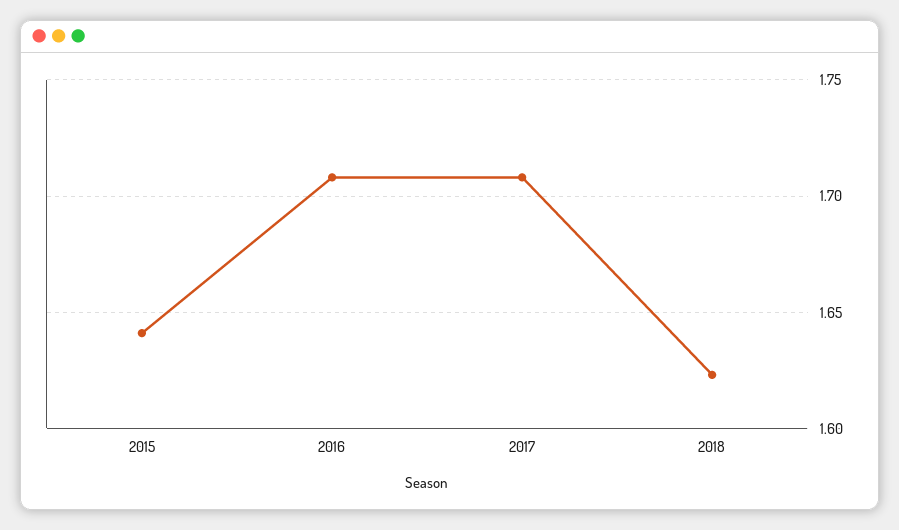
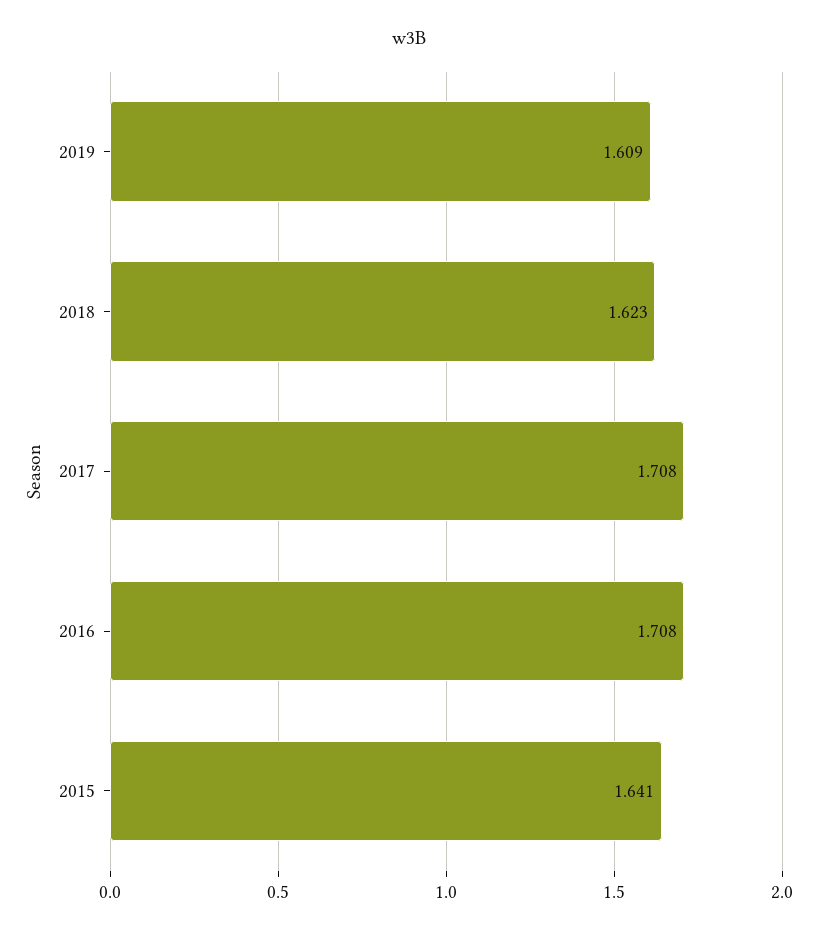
2019: none -> 1.609

